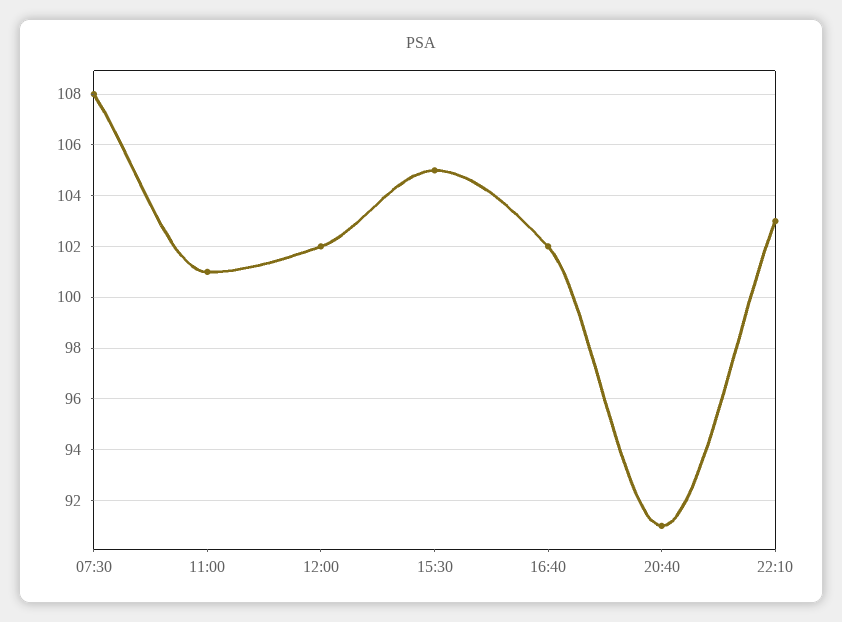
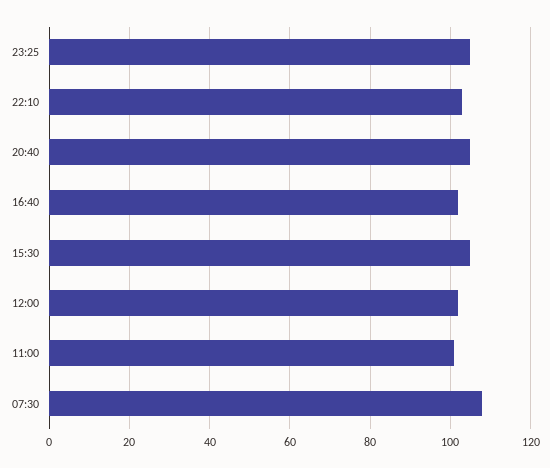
20:40: 91 -> 105
23:25: none -> 105

